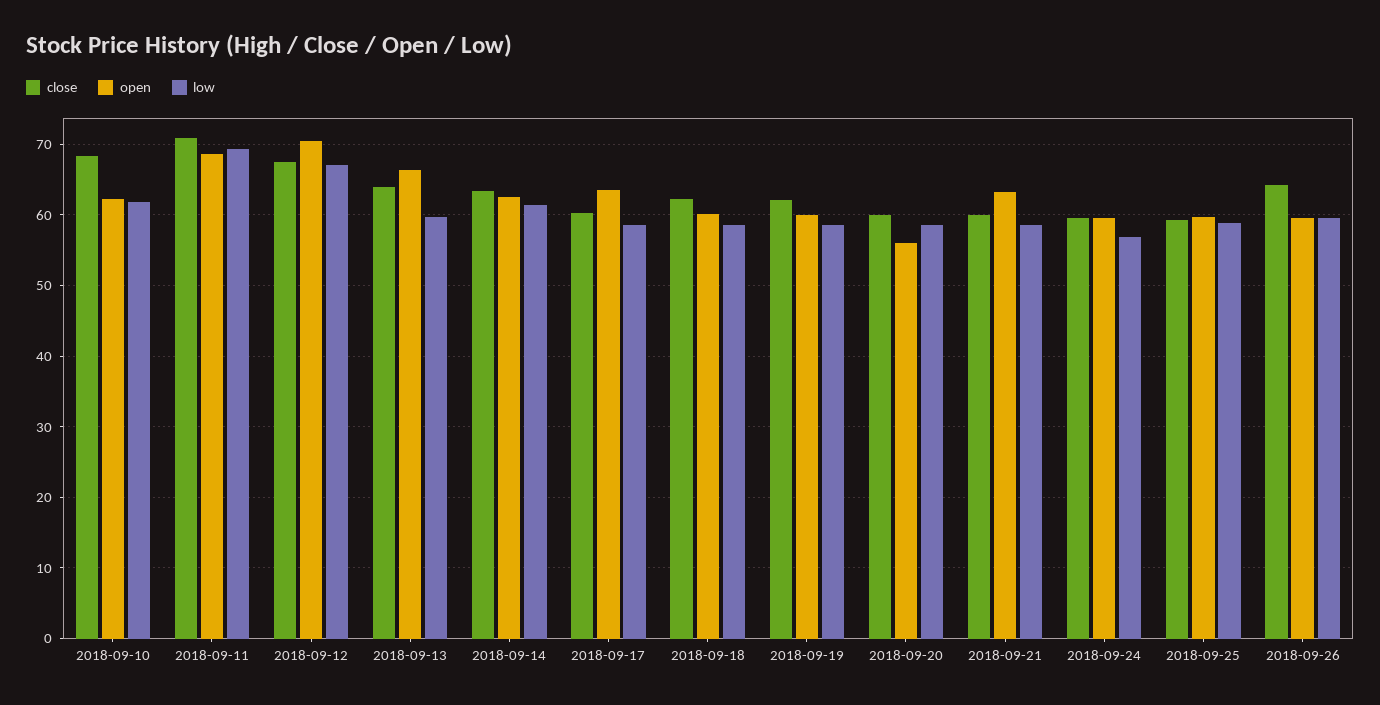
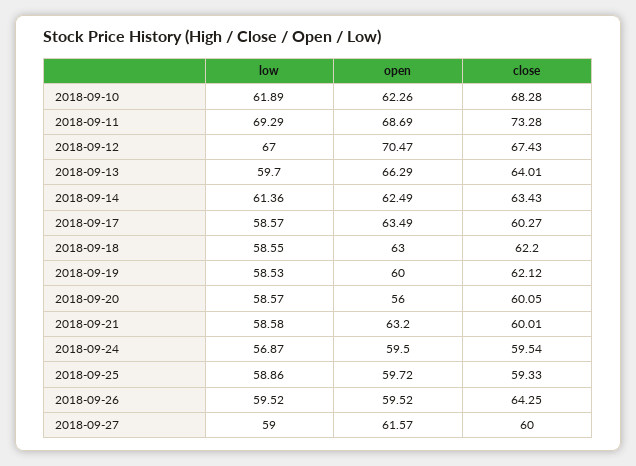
close, 2018-09-11: 71 -> 73.28
open, 2018-09-18: 60 -> 63
low, 2018-09-27: none -> 59
open, 2018-09-27: none -> 61.57
close, 2018-09-27: none -> 60

